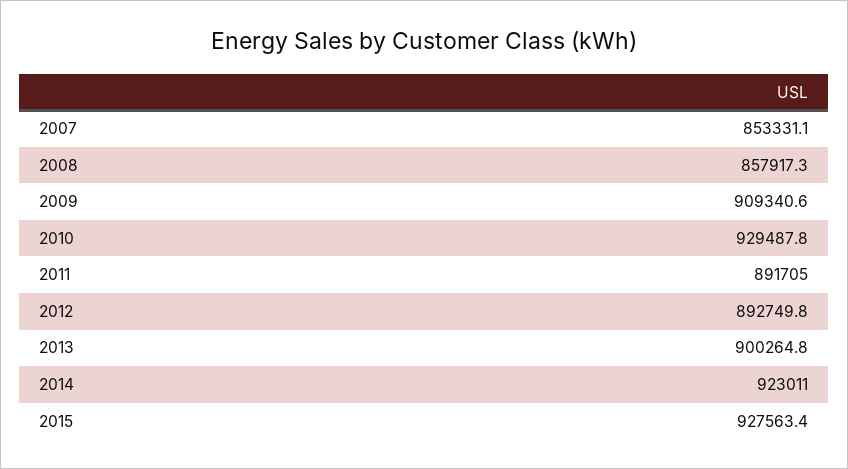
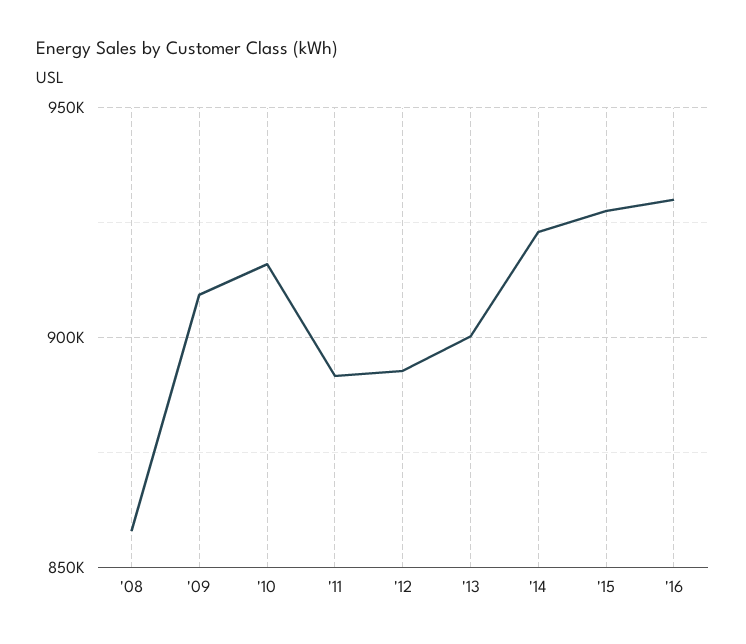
2007: 853331.1 -> none
2010: 929487.8 -> 915000
'16: none -> 930000

